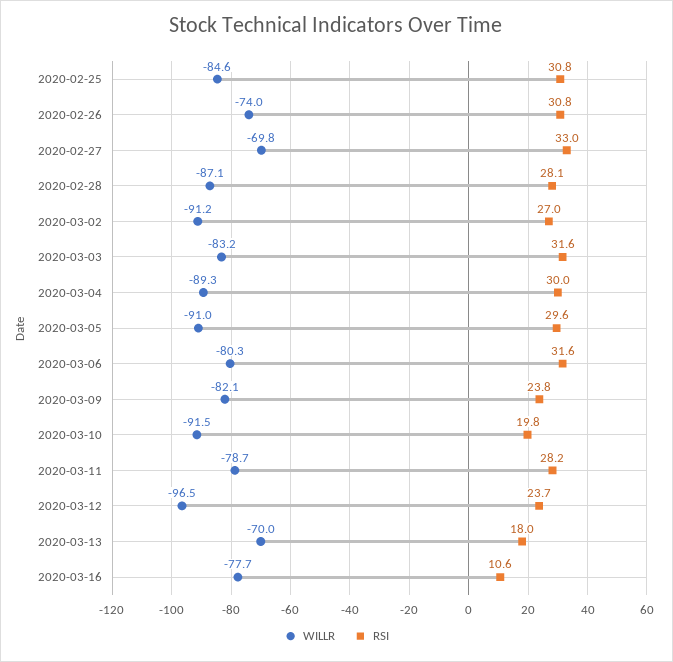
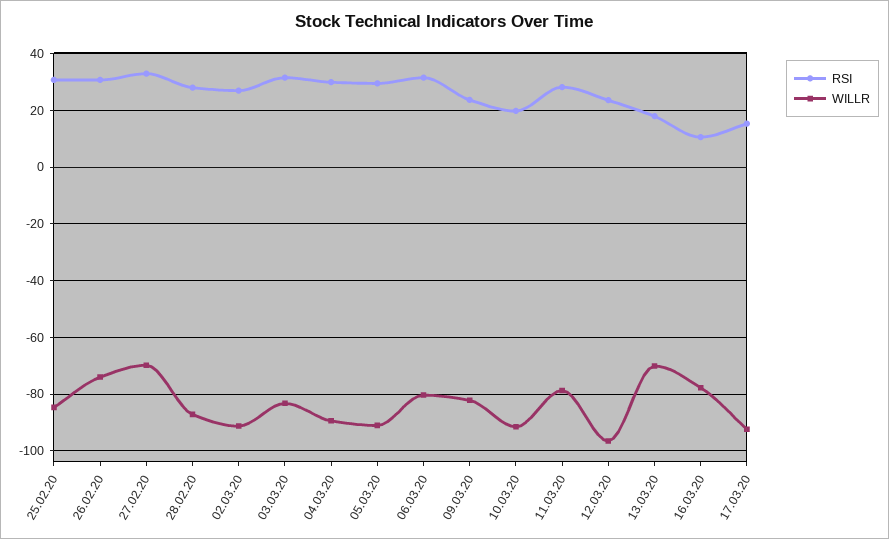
RSI, 17.03.20: none -> 15
WILLR, 17.03.20: none -> -92.5

